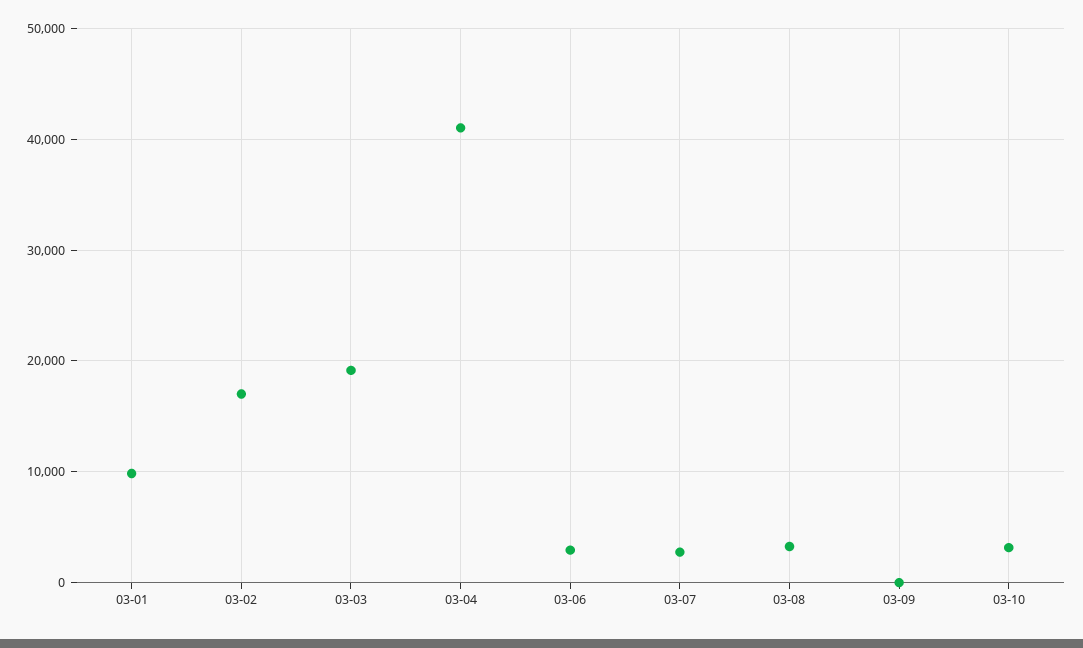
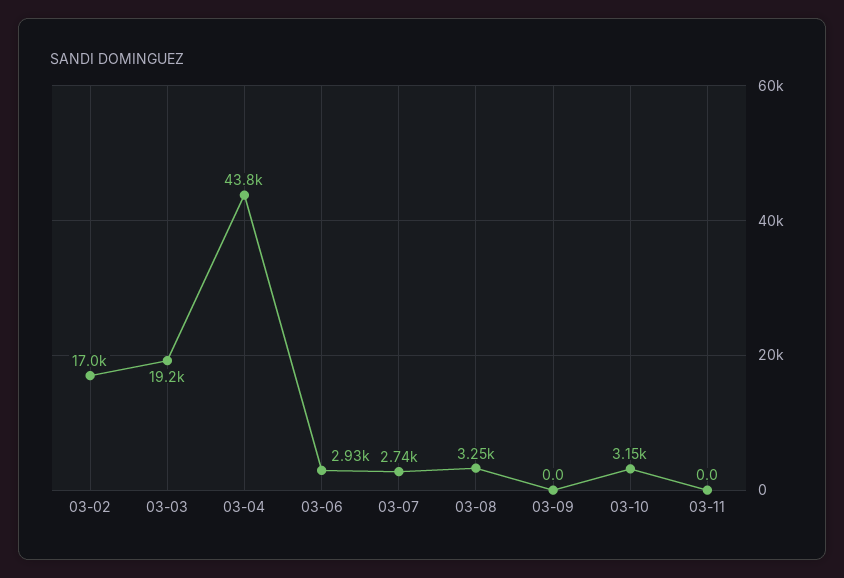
03-01: 10000 -> none
03-04: 41000 -> 43800
03-11: none -> 0

